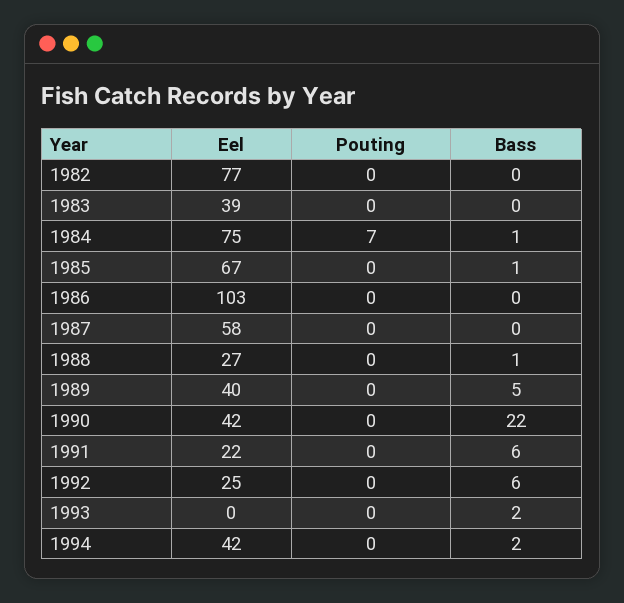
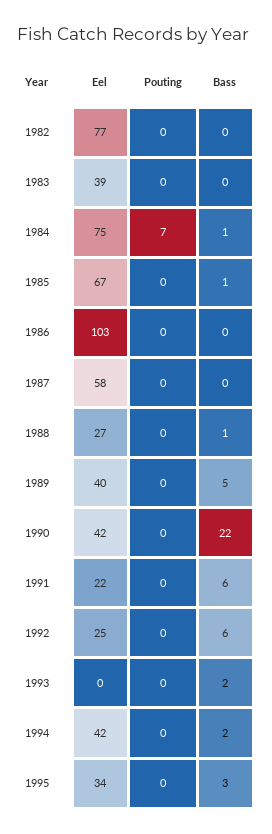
Eel, 1995: none -> 34
Pouting, 1995: none -> 0
Bass, 1995: none -> 3

